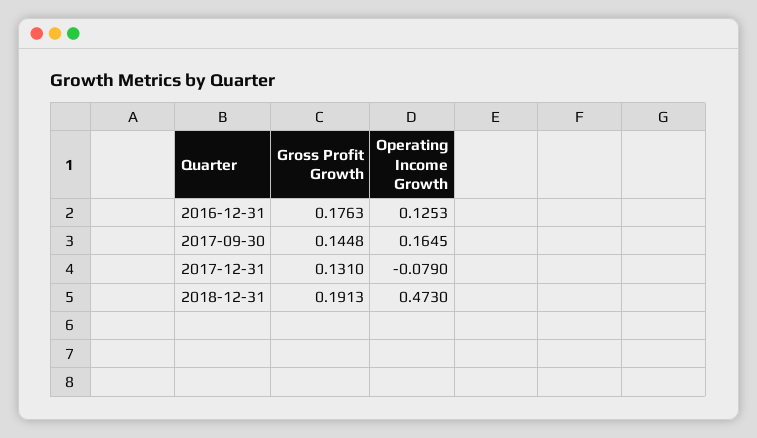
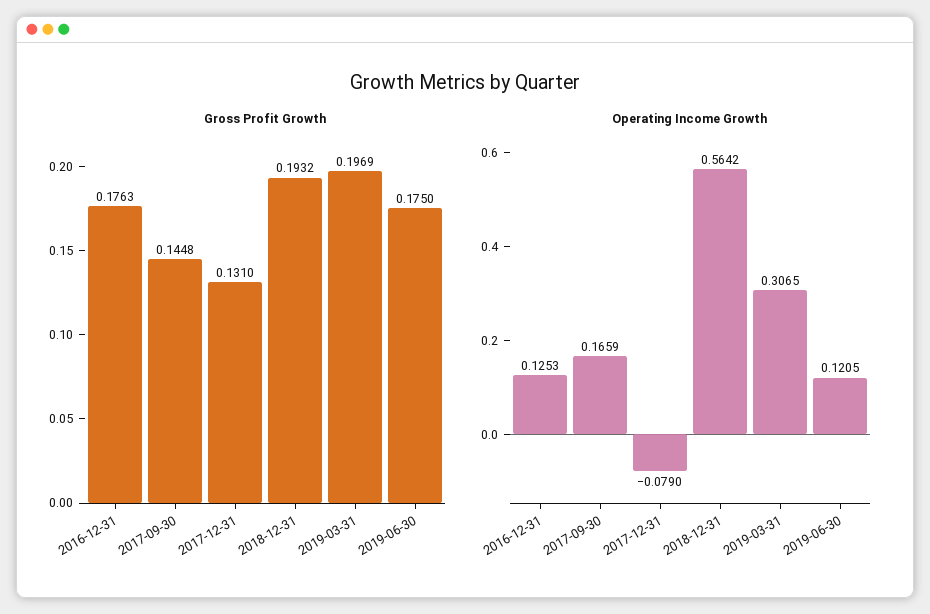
Operating Income Growth, 2017-09-30: 0.1645 -> 0.1659
Gross Profit Growth, 2018-12-31: 0.1913 -> 0.1932
Operating Income Growth, 2018-12-31: 0.473 -> 0.5642
Gross Profit Growth, 2019-03-31: none -> 0.1969
Gross Profit Growth, 2019-06-30: none -> 0.175
Operating Income Growth, 2019-03-31: none -> 0.3065
Operating Income Growth, 2019-06-30: none -> 0.1205

